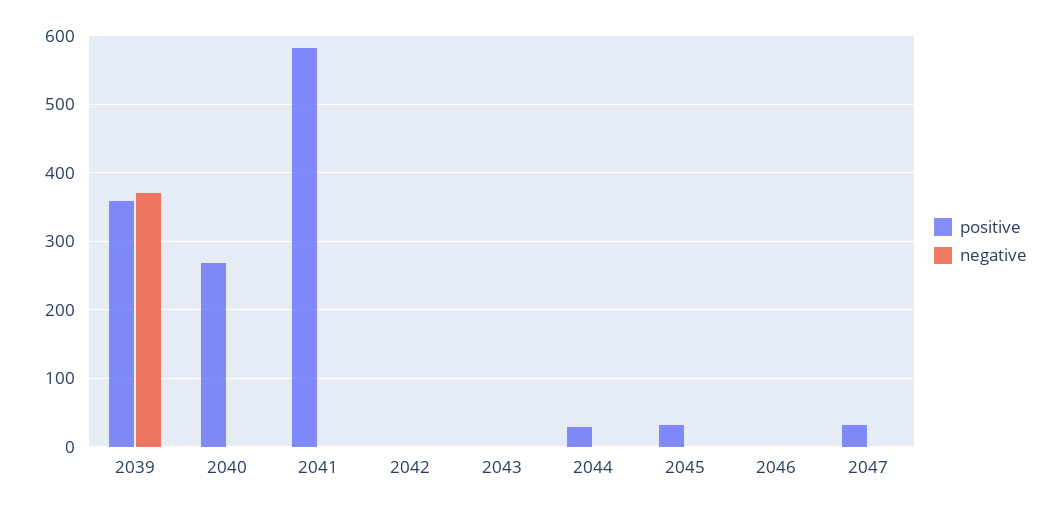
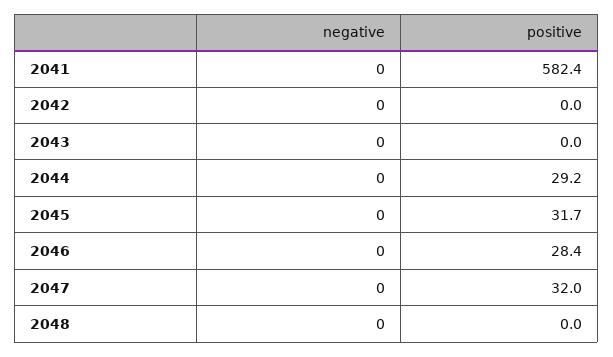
positive, 2039: 360 -> none
negative, 2039: 370 -> none
positive, 2040: 270 -> none
negative, 2040: 0 -> none
positive, 2046: 0 -> 28.4
negative, 2048: none -> 0
positive, 2048: none -> 0

